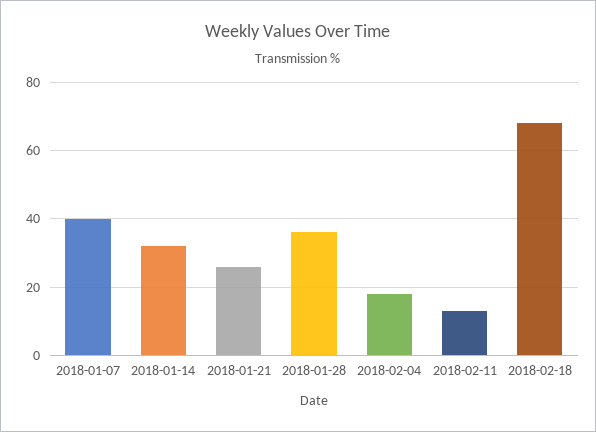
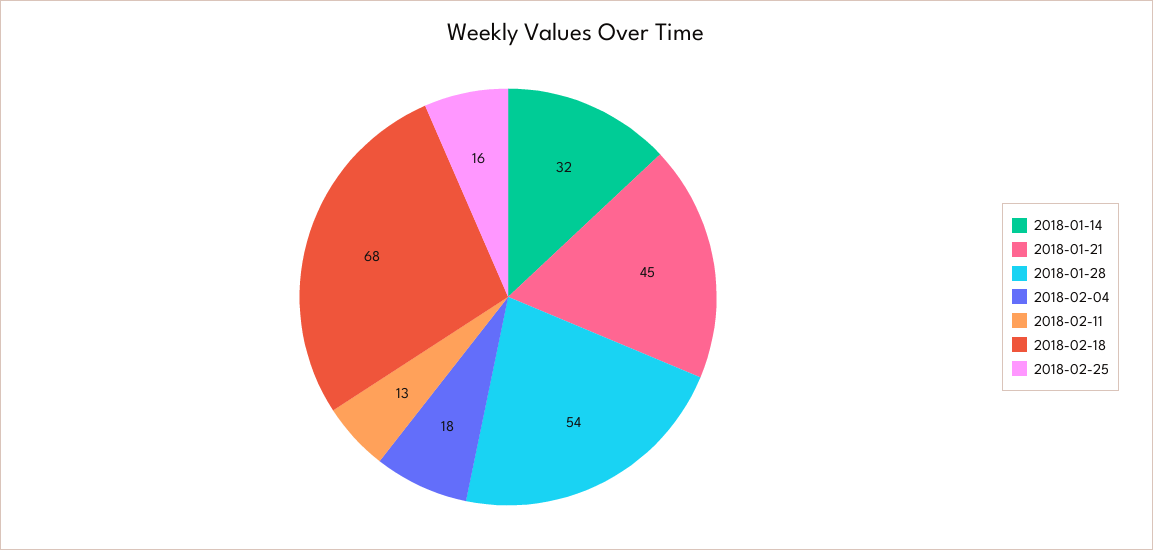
2018-01-07: 40 -> none
2018-01-21: 25 -> 45
2018-01-28: 35 -> 54
2018-02-25: none -> 16

